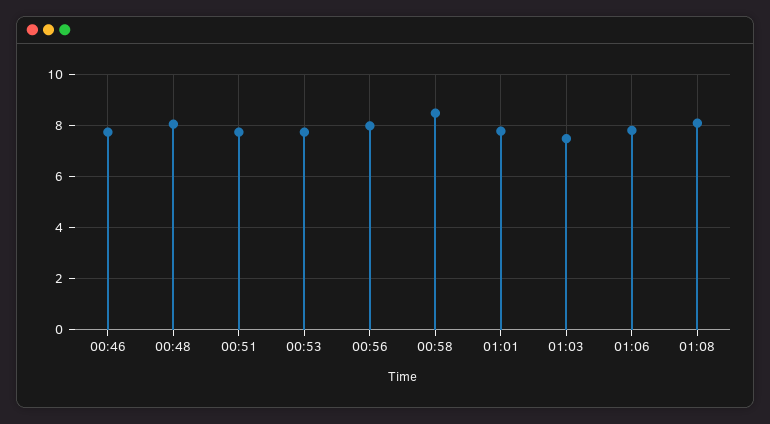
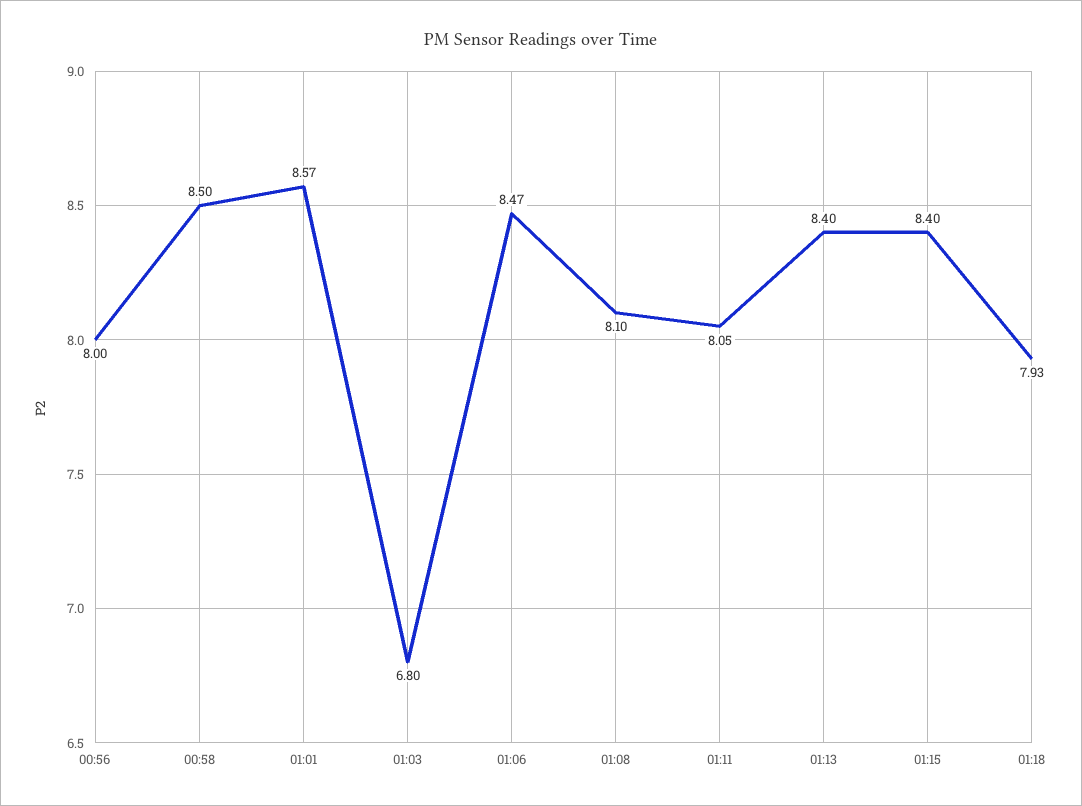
00:46: 7.75 -> none
00:48: 8 -> none
00:51: 7.75 -> none
00:53: 7.75 -> none
01:01: 7.75 -> 8.57
01:03: 7.5 -> 6.8
01:06: 7.75 -> 8.47
01:11: none -> 8.05
01:13: none -> 8.4
01:15: none -> 8.4
01:18: none -> 7.93

